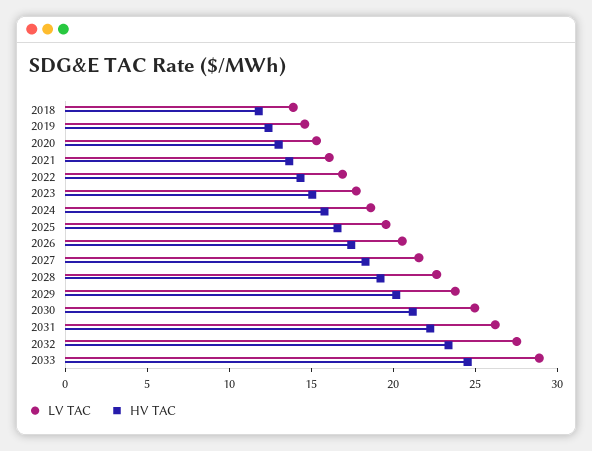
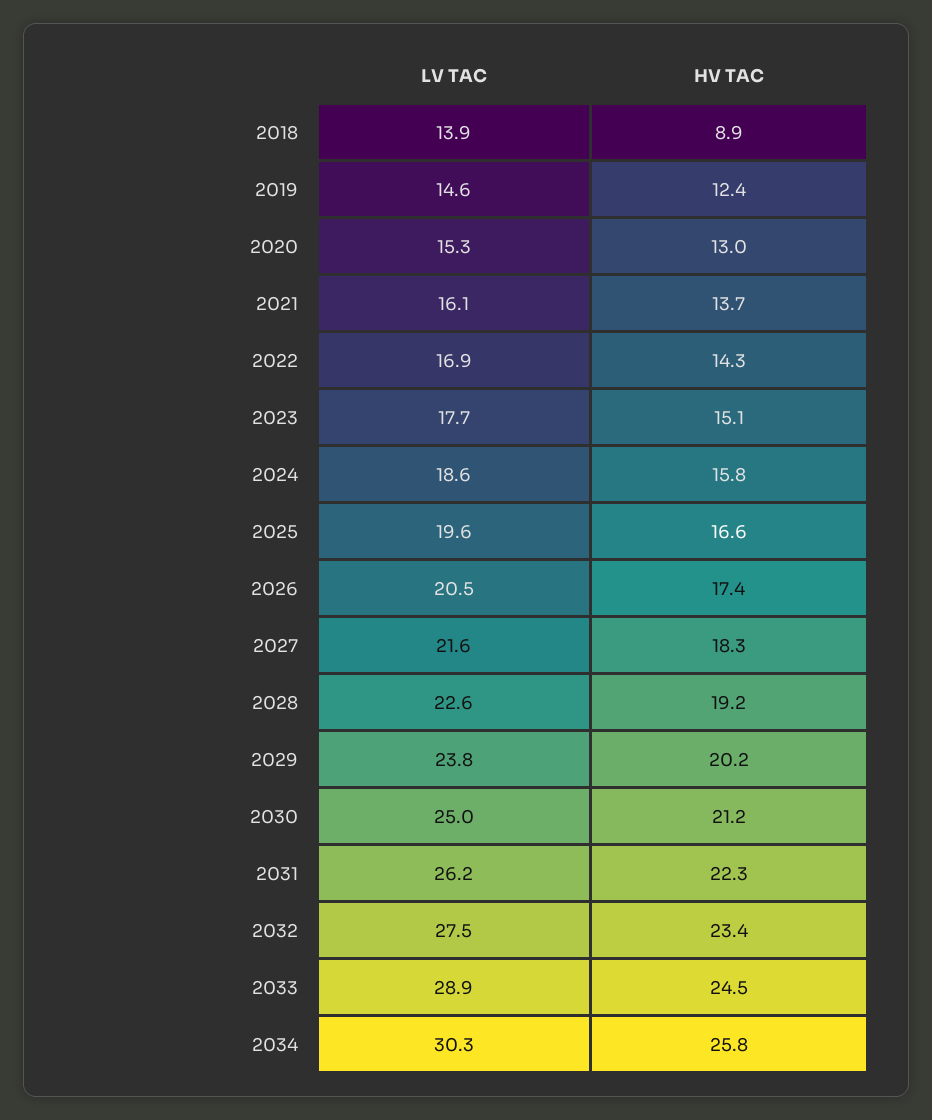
HV TAC, 2018: 12 -> 8.9
LV TAC, 2034: none -> 30.3
HV TAC, 2034: none -> 25.8

